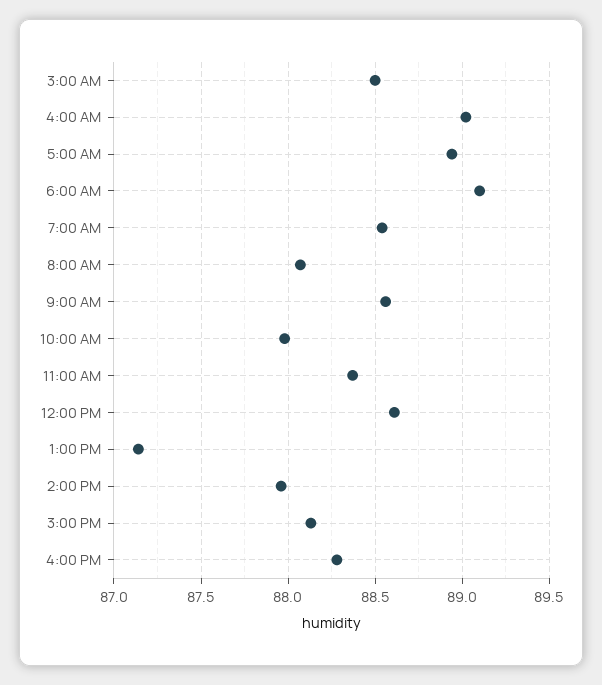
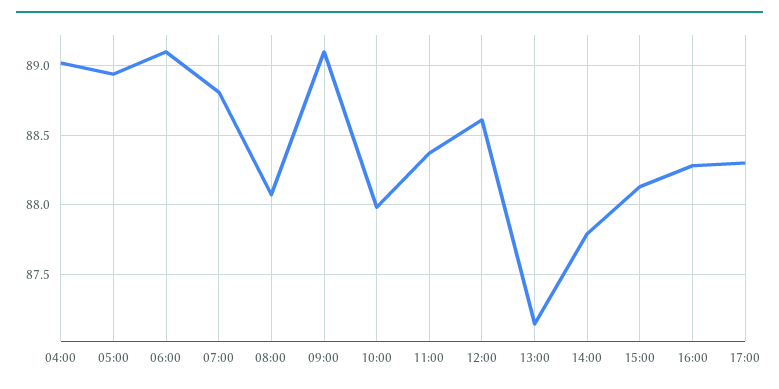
3:00 AM: 88.5 -> none
7:00 AM: 88.55 -> 88.8
9:00 AM: 88.55 -> 89.1
2:00 PM: 87.95 -> 87.8
17:00: none -> 88.3

